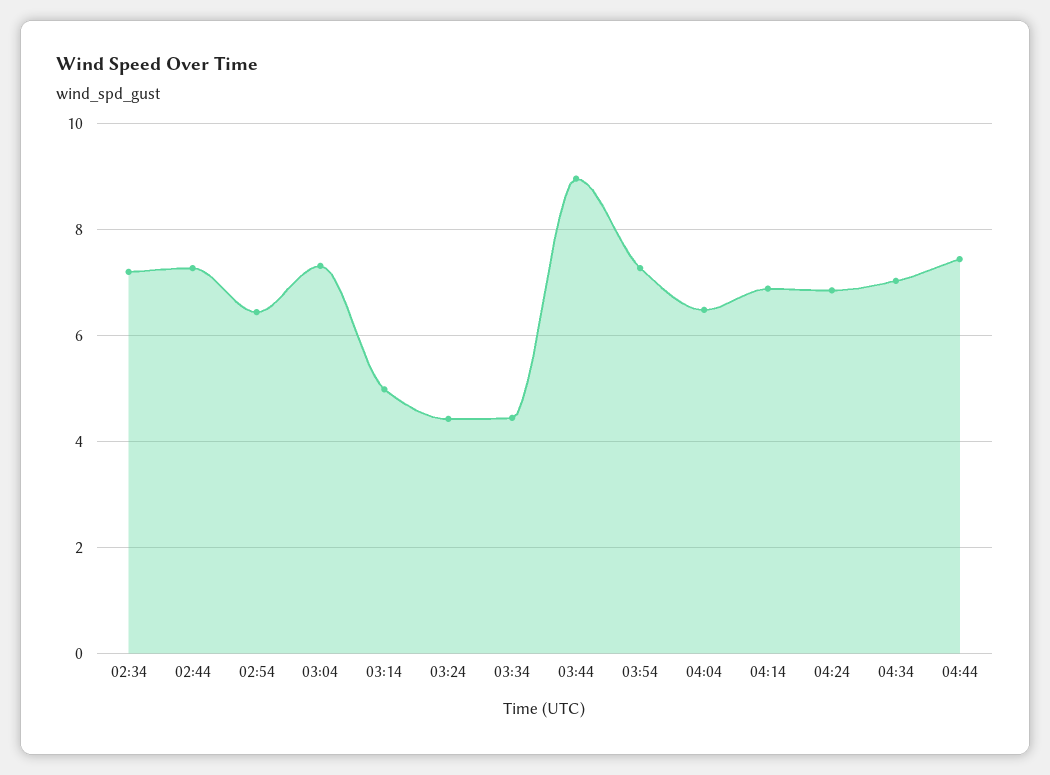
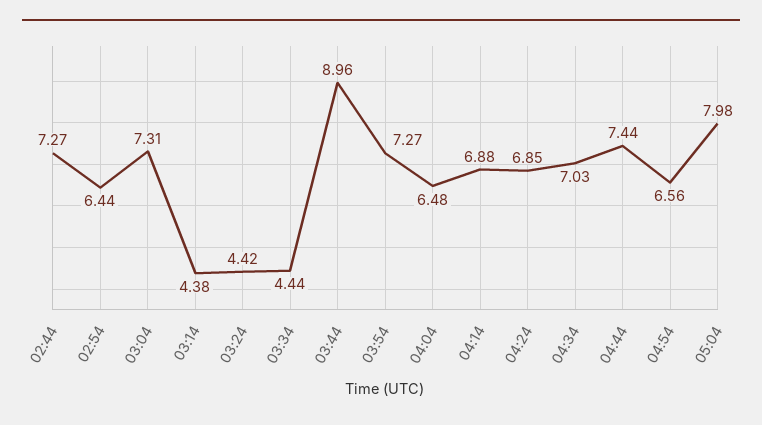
02:34: 7.2 -> none
03:14: 5 -> 4.38
04:54: none -> 6.56
05:04: none -> 7.98

